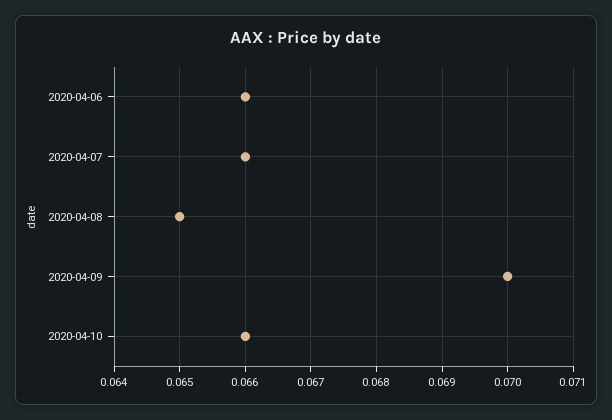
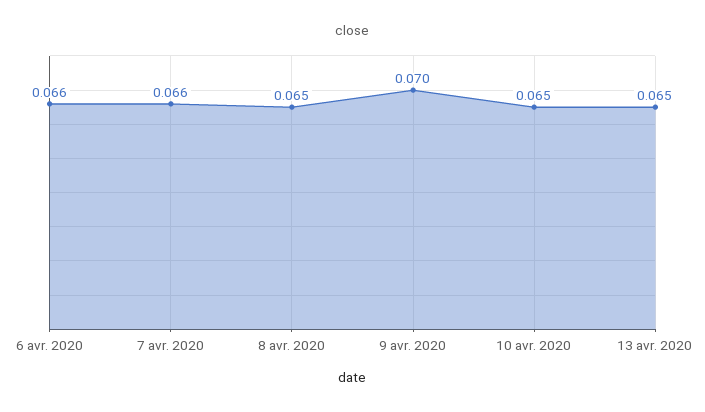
2020-04-10: 0.066 -> 0.065
13 avr. 2020: none -> 0.065

